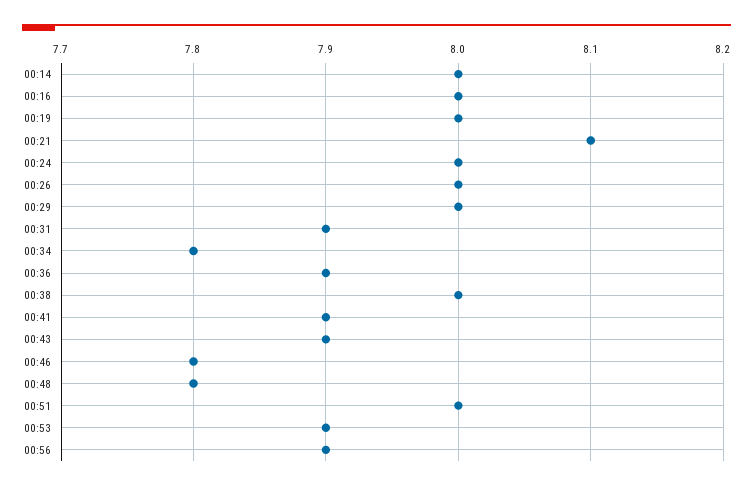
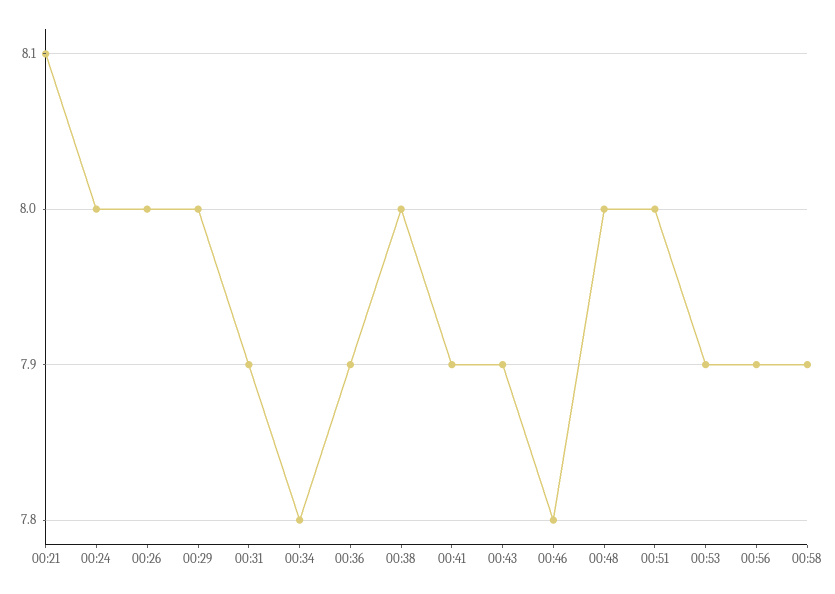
00:14: 8 -> none
00:16: 8 -> none
00:19: 8 -> none
00:48: 7.8 -> 8
00:58: none -> 7.9

